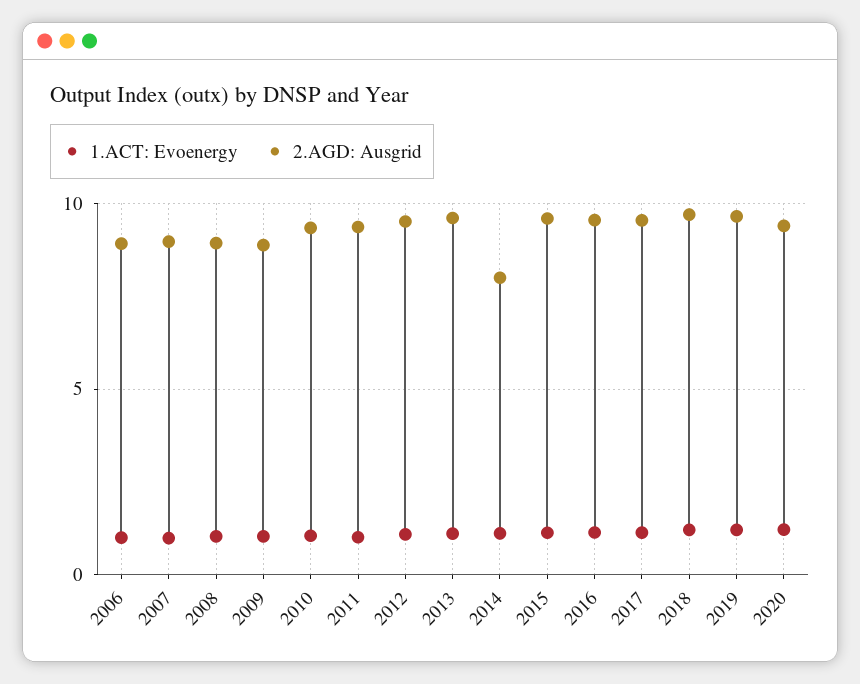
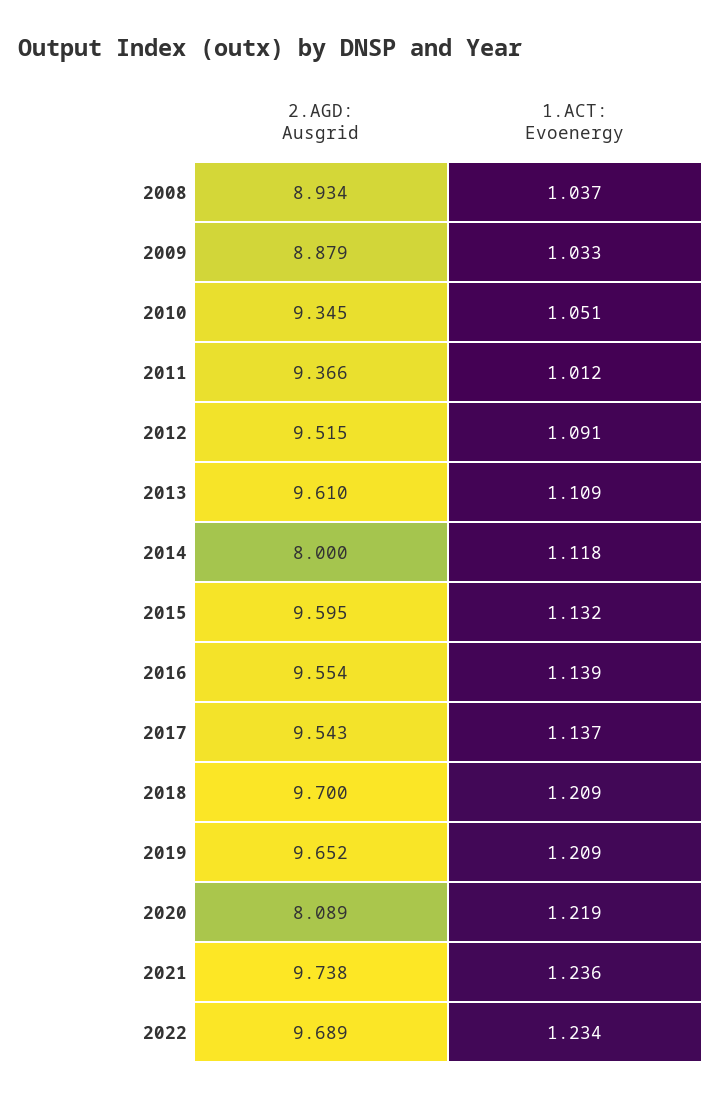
1.ACT: Evoenergy, 2006: 1 -> none
2.AGD: Ausgrid, 2006: 9 -> none
1.ACT: Evoenergy, 2007: 1 -> none
2.AGD: Ausgrid, 2007: 9 -> none
2.AGD: Ausgrid, 2020: 9.5 -> 8.089
2.AGD: Ausgrid, 2021: none -> 9.738
1.ACT: Evoenergy, 2021: none -> 1.236
2.AGD: Ausgrid, 2022: none -> 9.689
1.ACT: Evoenergy, 2022: none -> 1.234

